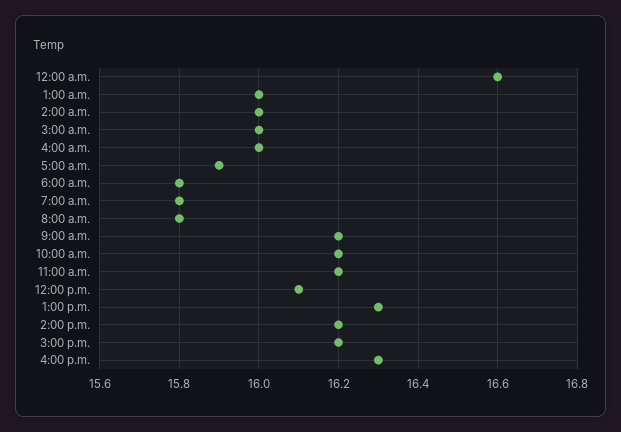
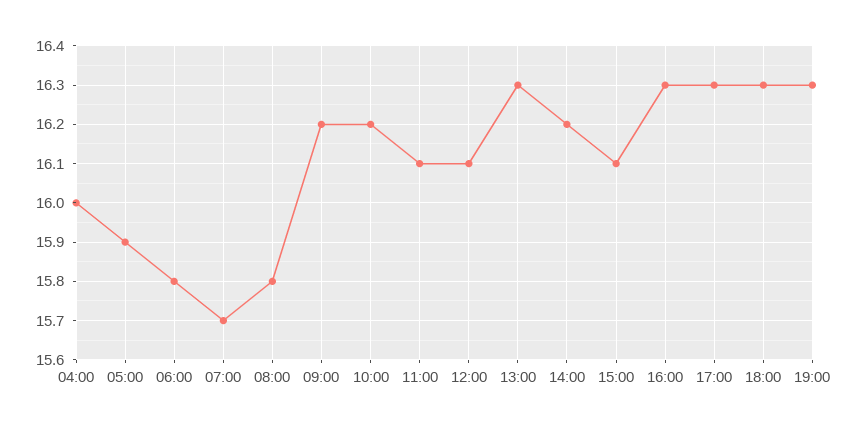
12:00 a.m.: 16.6 -> none
1:00 a.m.: 16 -> none
2:00 a.m.: 16 -> none
3:00 a.m.: 16 -> none
7:00 a.m.: 15.8 -> 15.7
11:00 a.m.: 16.2 -> 16.1
3:00 p.m.: 16.2 -> 16.1
17:00: none -> 16.3
18:00: none -> 16.3
19:00: none -> 16.3

